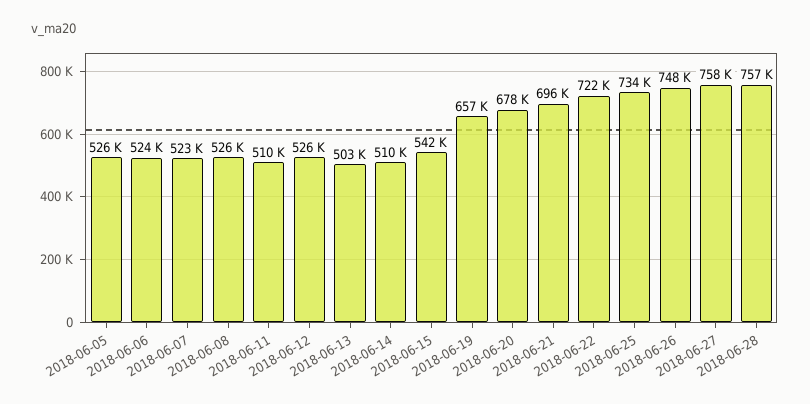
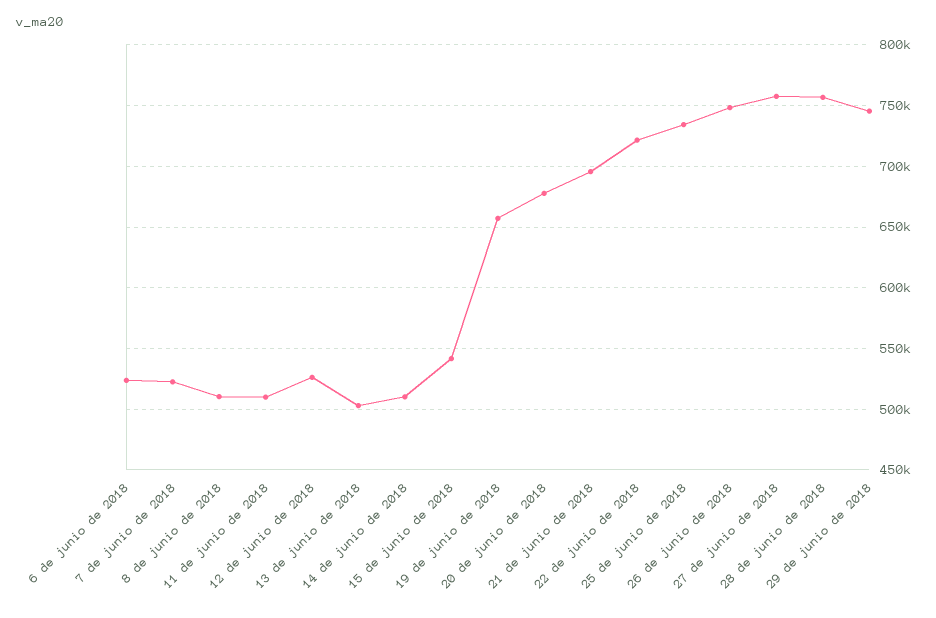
2018-06-05: 526000 -> none
2018-06-08: 526000 -> 510000
29 de junio de 2018: none -> 745000

